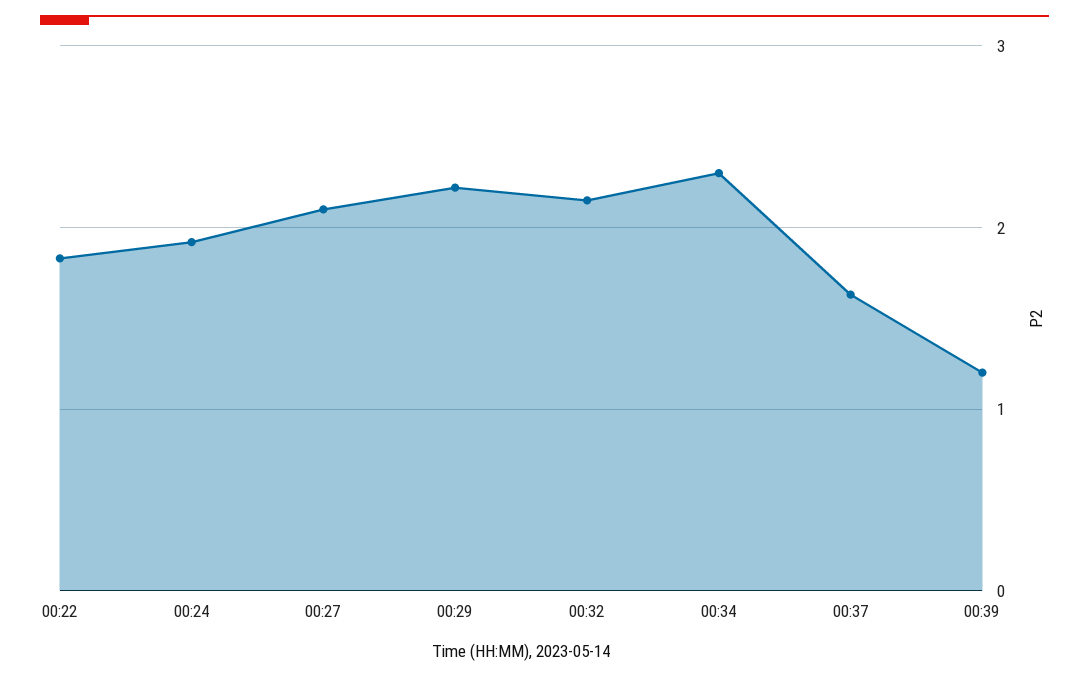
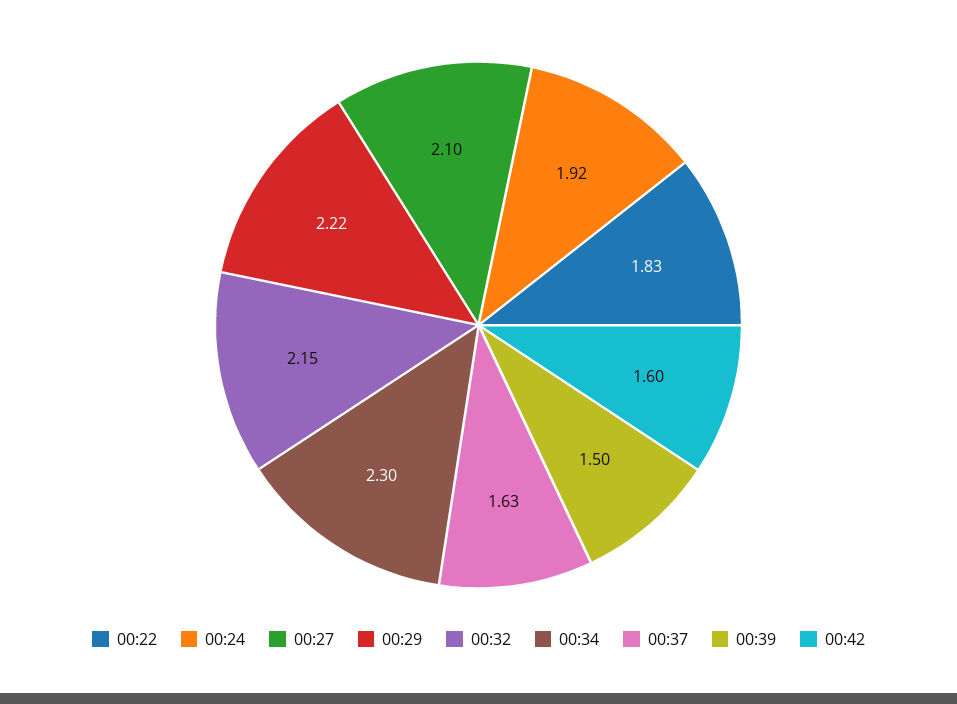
00:39: 1.2 -> 1.5
00:42: none -> 1.6

